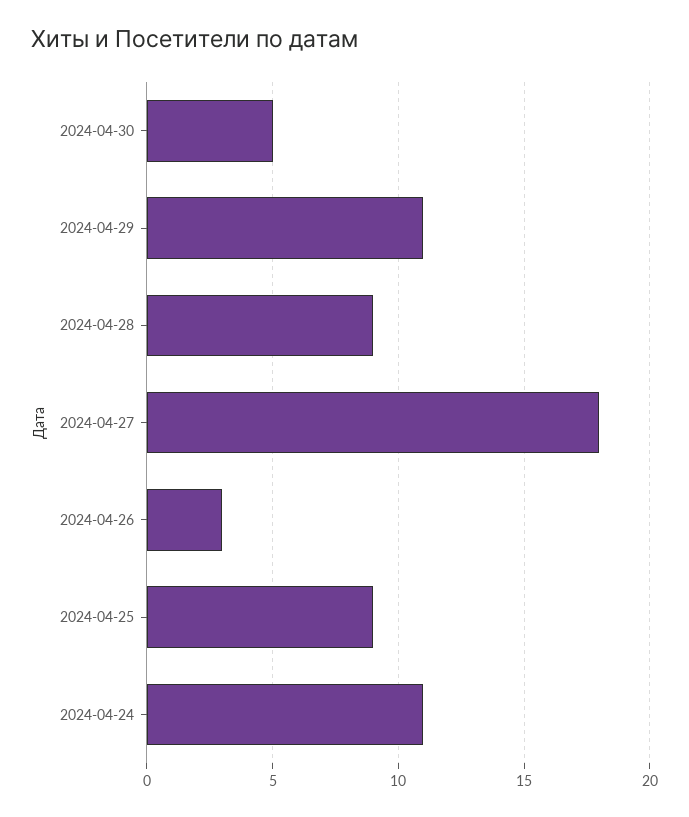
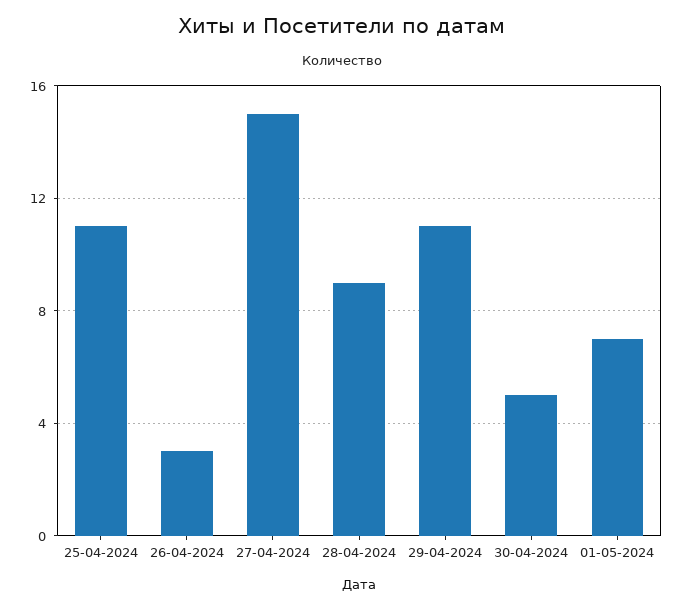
2024-04-27: 18 -> 15
2024-04-25: 9 -> 11
2024-04-24: 11 -> none
01-05-2024: none -> 7

